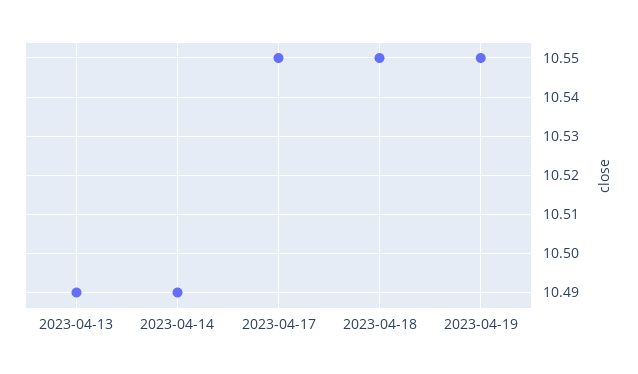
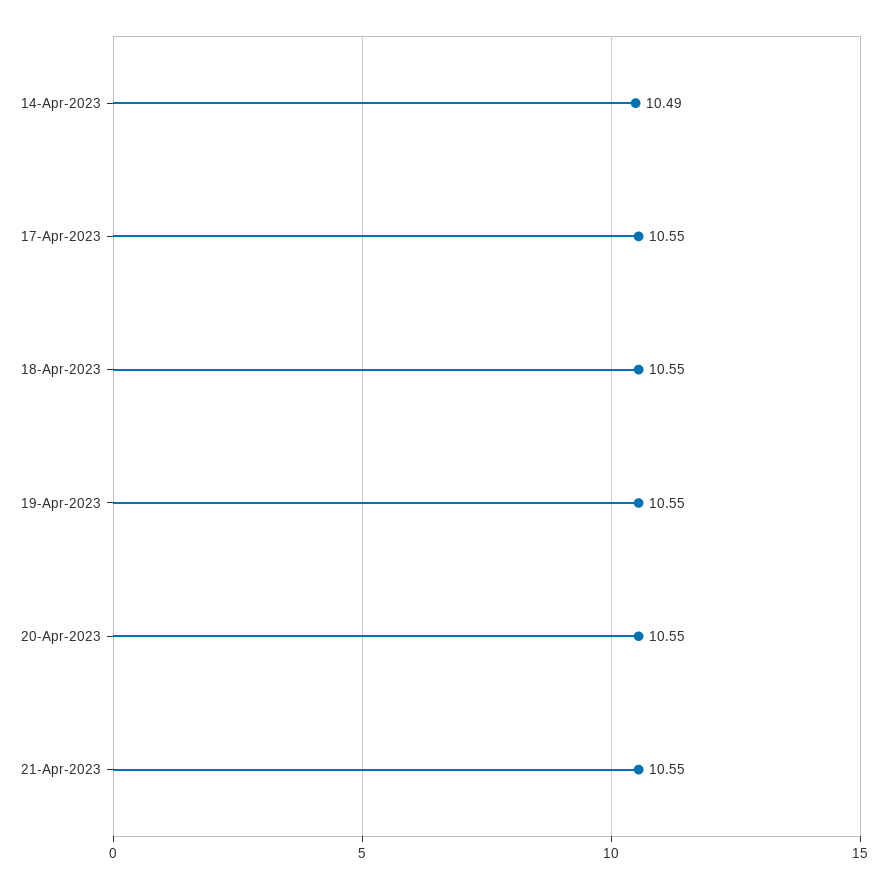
2023-04-13: 10.49 -> none
20-Apr-2023: none -> 10.55
21-Apr-2023: none -> 10.55

